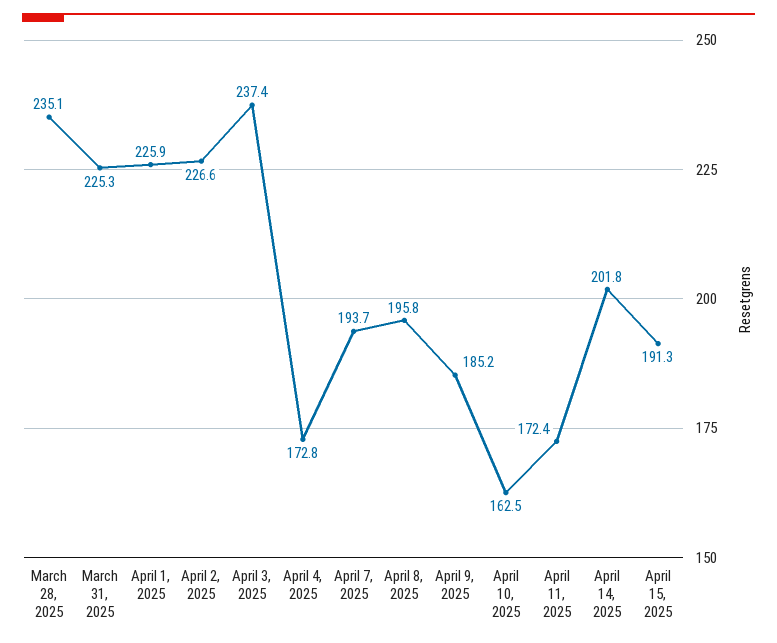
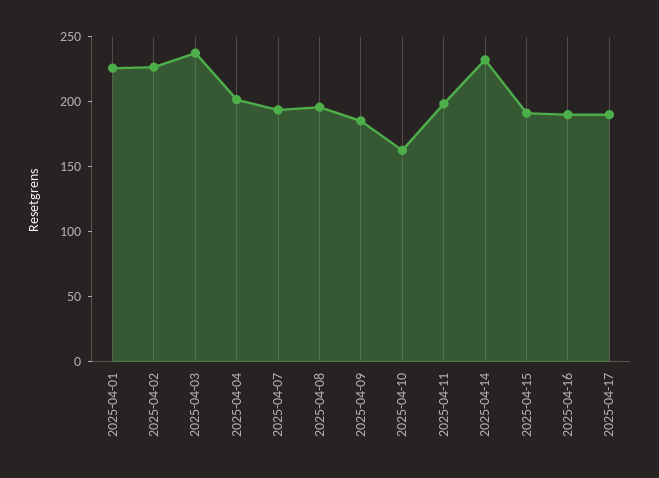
March 28, 2025: 235.1 -> none
March 31, 2025: 225.3 -> none
April 4, 2025: 172.8 -> 200
April 11, 2025: 172.4 -> 200
April 14, 2025: 201.8 -> 230
2025-04-16: none -> 190
2025-04-17: none -> 190

